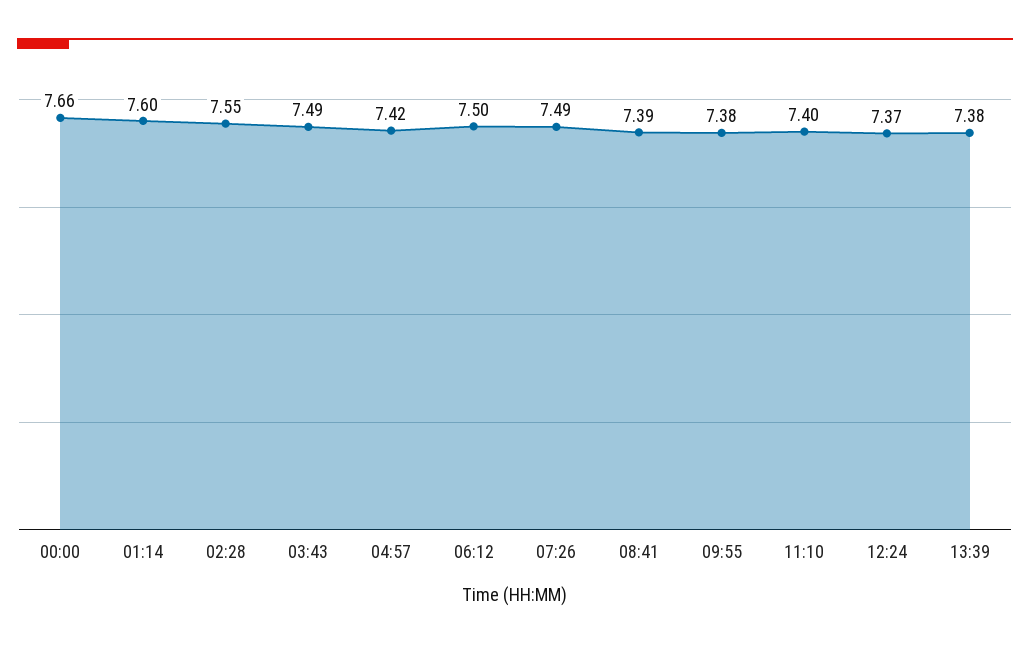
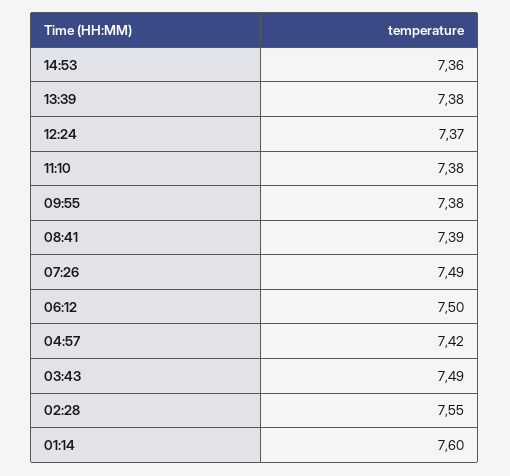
00:00: 7.66 -> none
11:10: 7.4 -> 7.38
14:53: none -> 7.36

